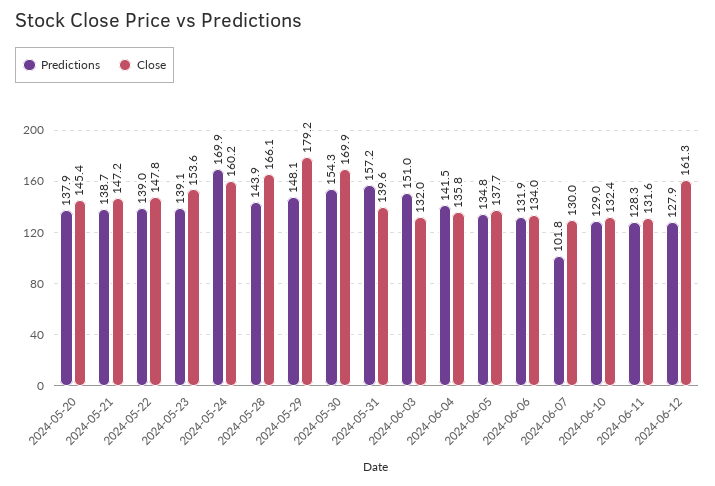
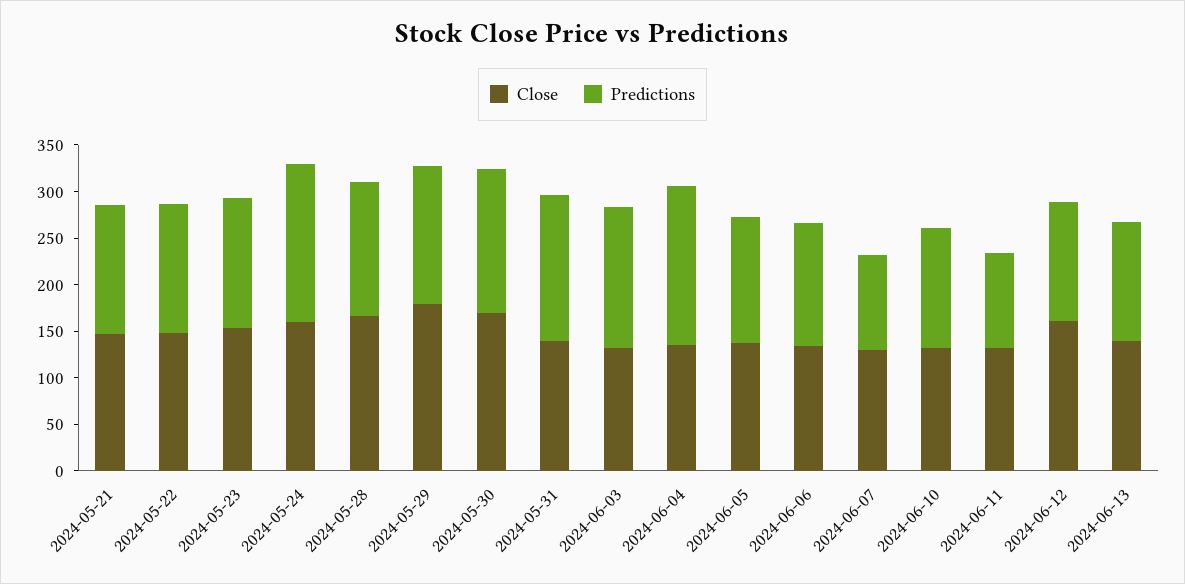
Predictions, 2024-05-20: 137.9 -> none
Close, 2024-05-20: 145.4 -> none
Predictions, 2024-06-04: 141.5 -> 170
Predictions, 2024-06-11: 128.3 -> 100
Close, 2024-06-13: none -> 140
Predictions, 2024-06-13: none -> 130

